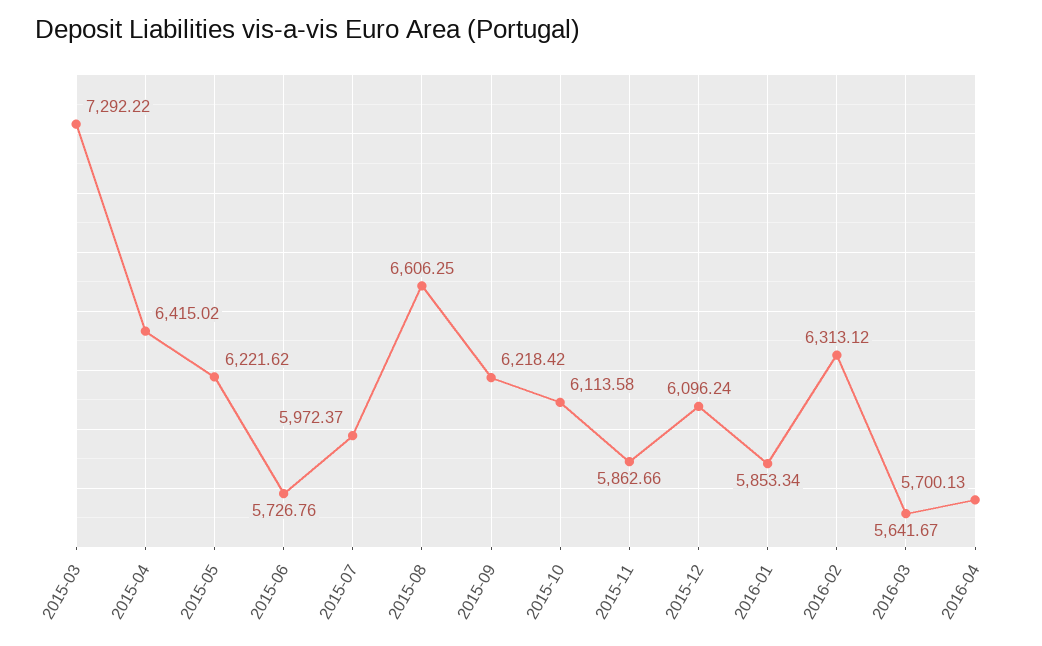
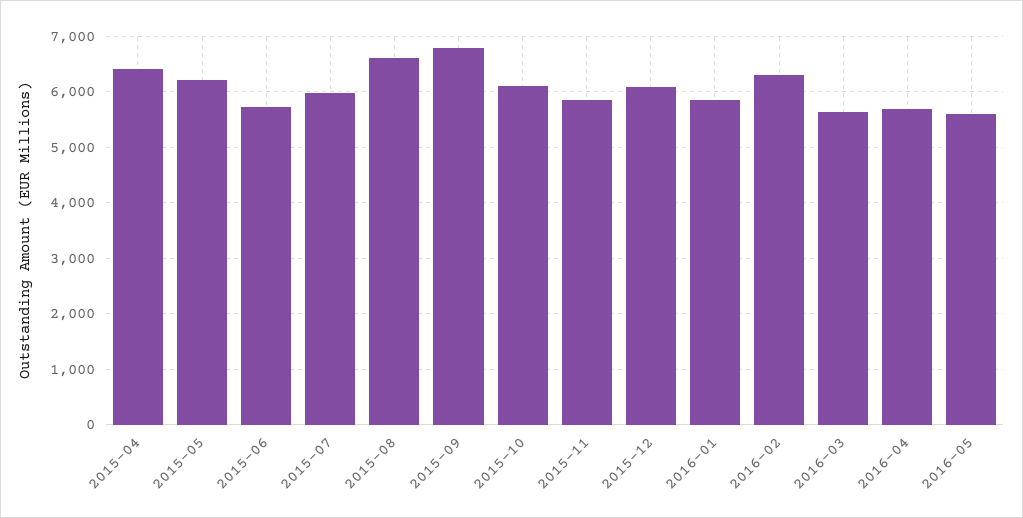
2015-03: 7292.22 -> none
2015-09: 6218.42 -> 6800
2016-05: none -> 5600

